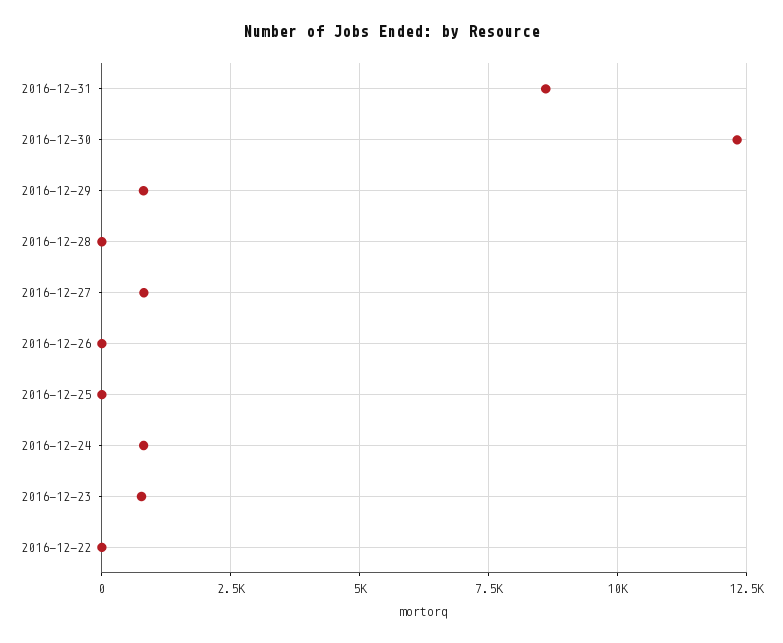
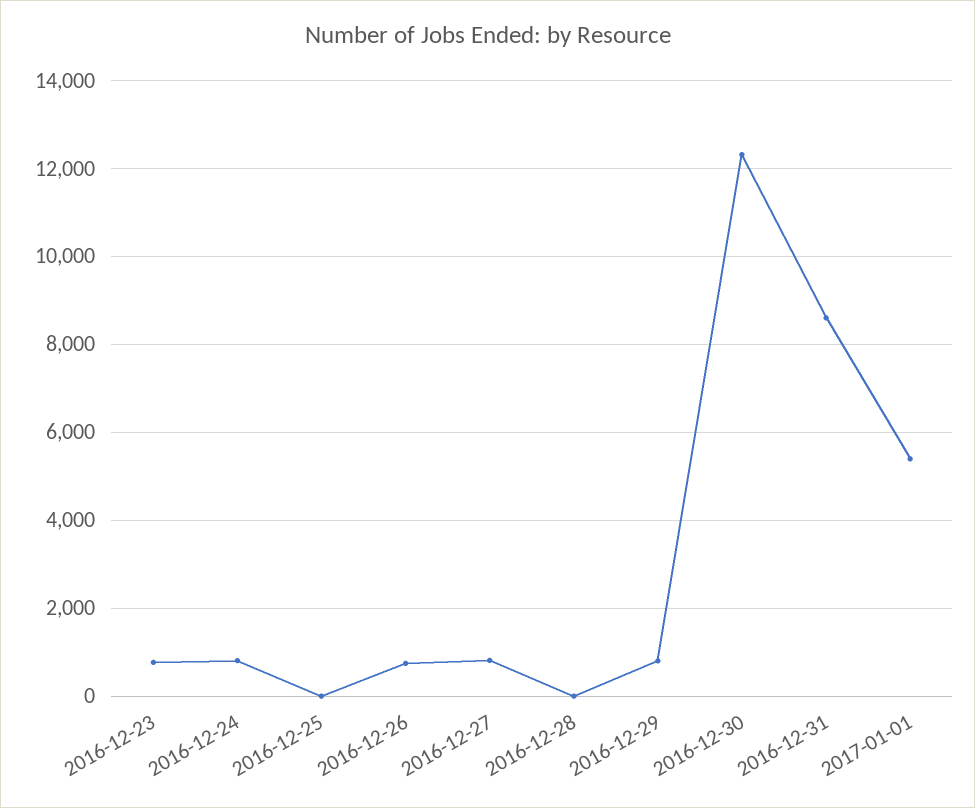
2016-12-26: 0 -> 800
2016-12-22: 0 -> none
2017-01-01: none -> 5400

